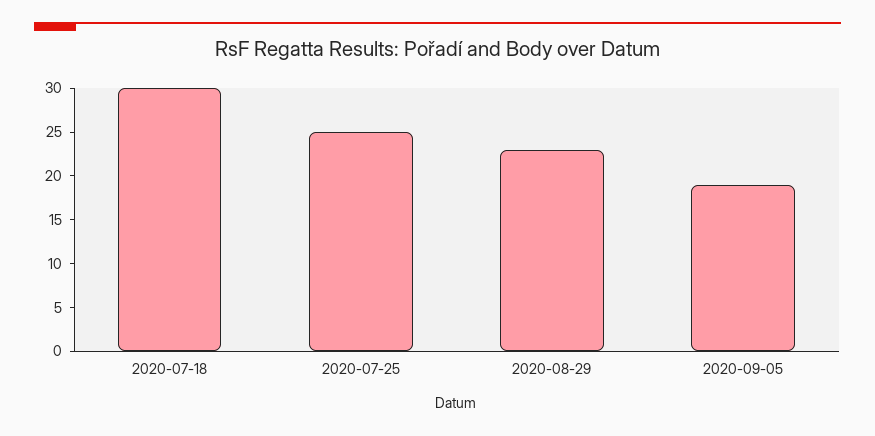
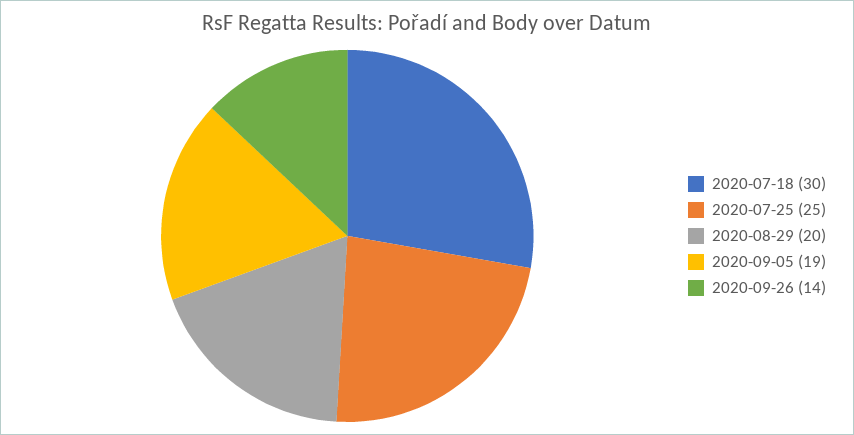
2020-08-29: 23 -> 20
2020-09-26: none -> 14

